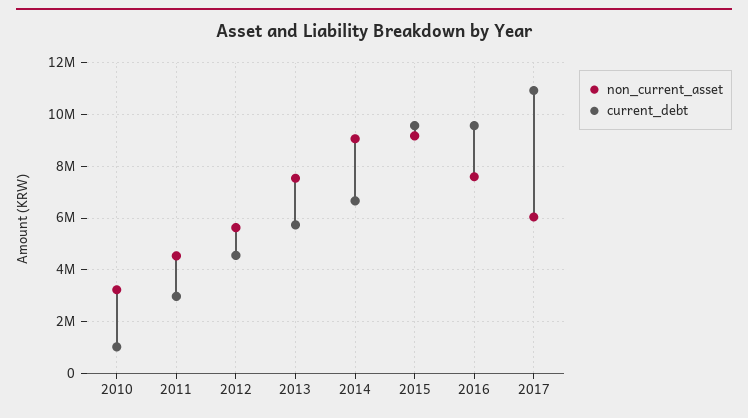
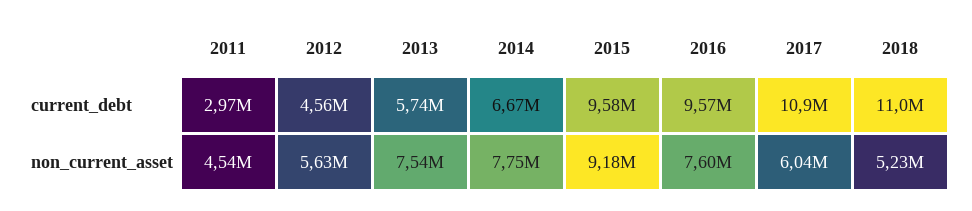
non_current_asset, 2010: 3250000 -> none
current_debt, 2010: 1000000 -> none
non_current_asset, 2014: 9000000 -> 7750000
current_debt, 2018: none -> 11000000
non_current_asset, 2018: none -> 5230000

